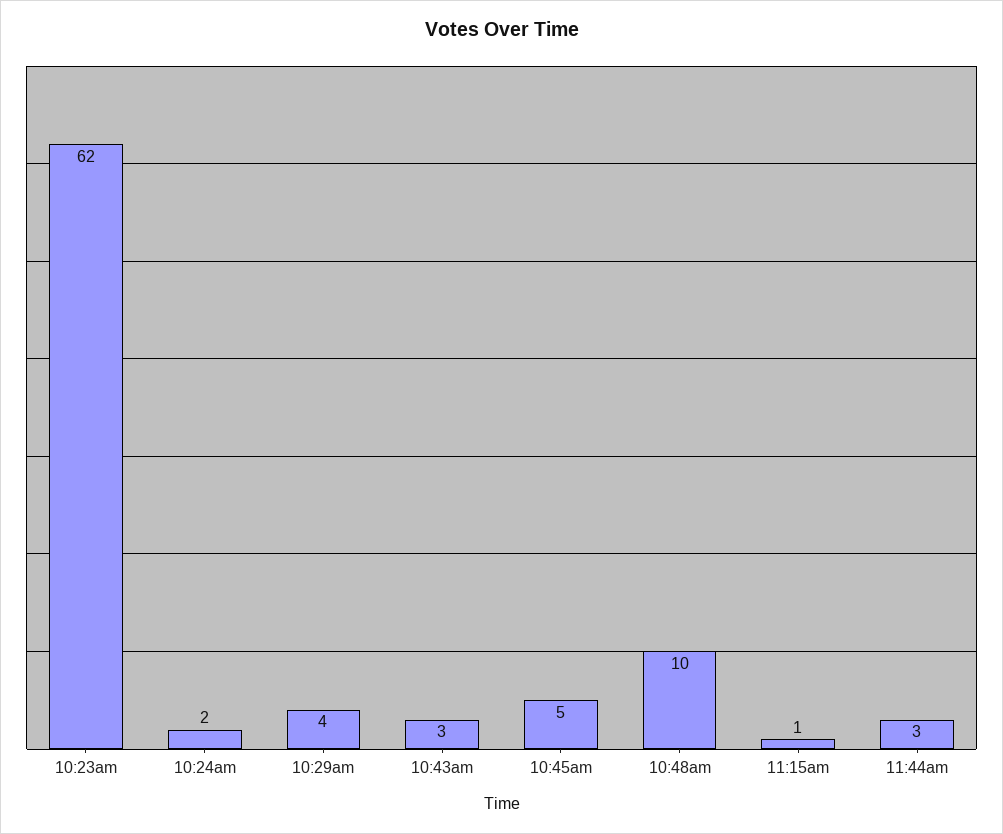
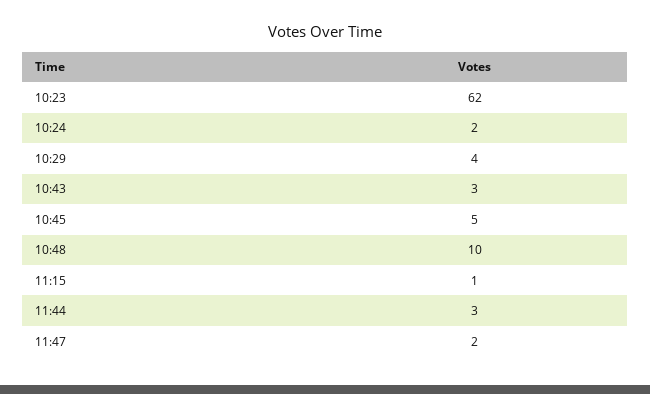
11:47: none -> 2

